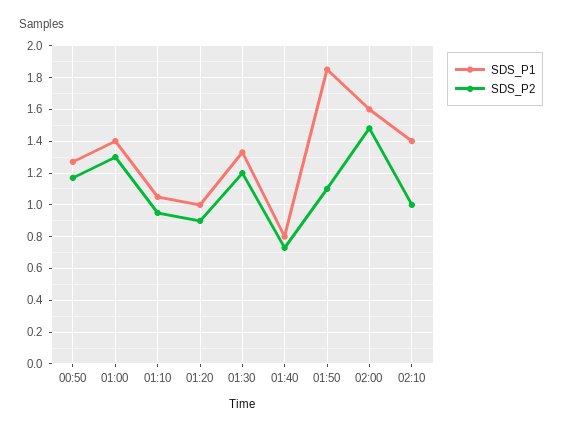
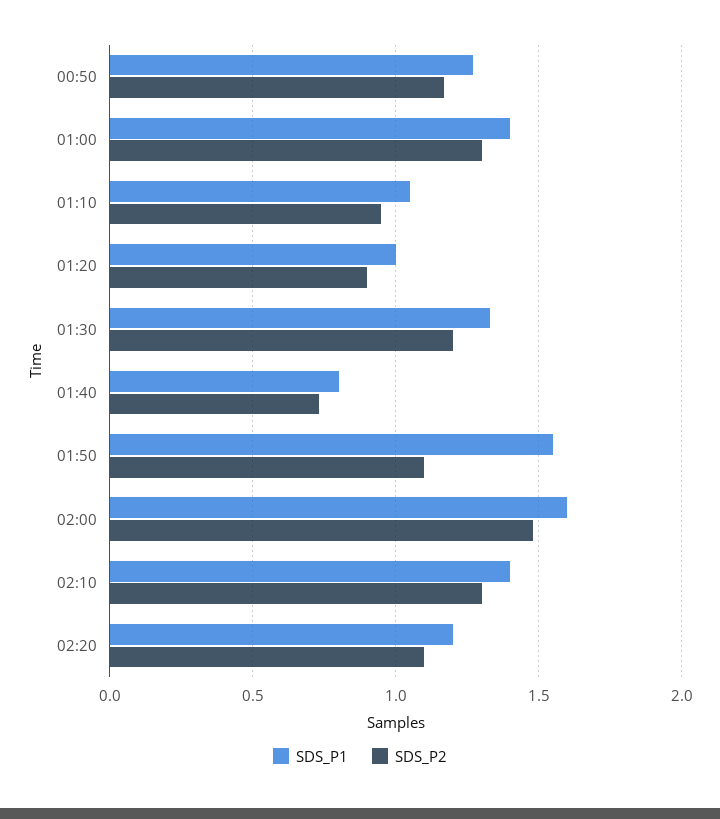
SDS_P1, 01:50: 1.85 -> 1.55
SDS_P2, 02:10: 1 -> 1.3
SDS_P1, 02:20: none -> 1.2
SDS_P2, 02:20: none -> 1.1

